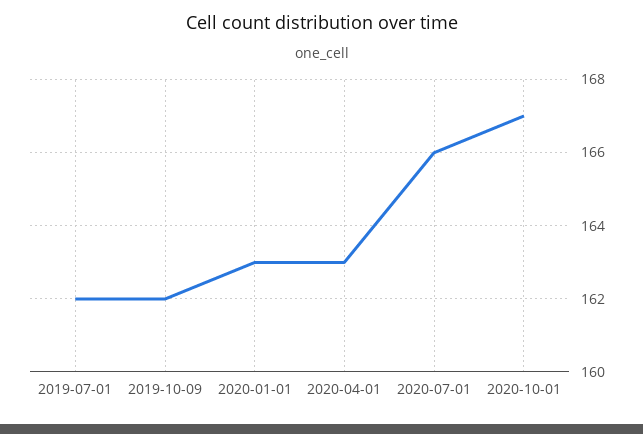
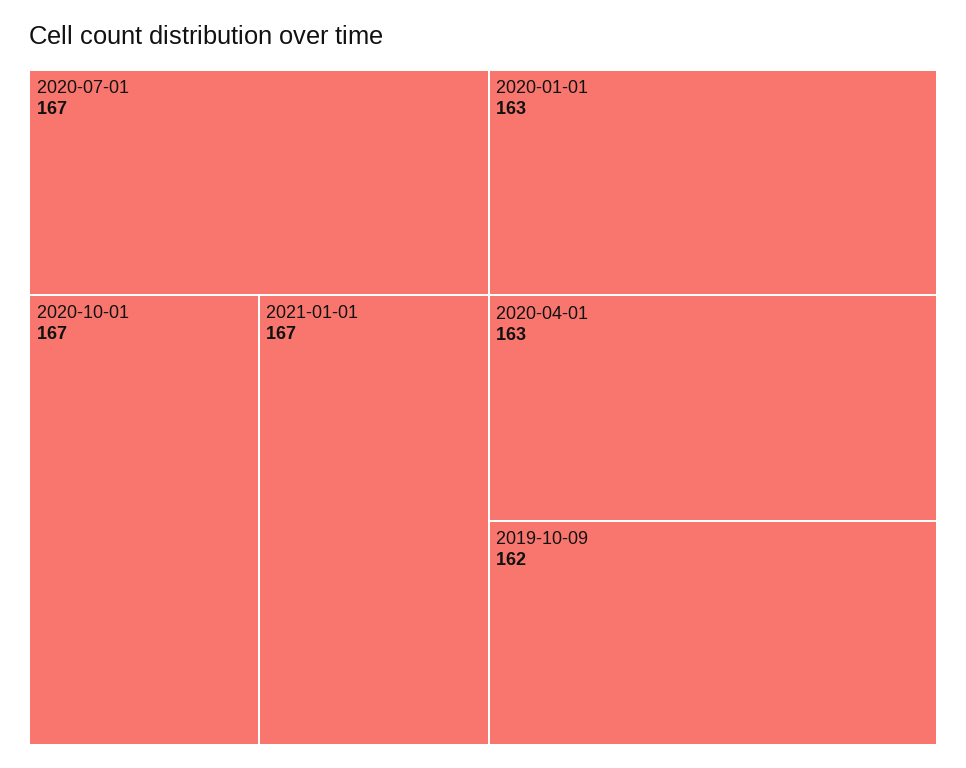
2019-07-01: 162 -> none
2020-07-01: 166 -> 167
2021-01-01: none -> 167

